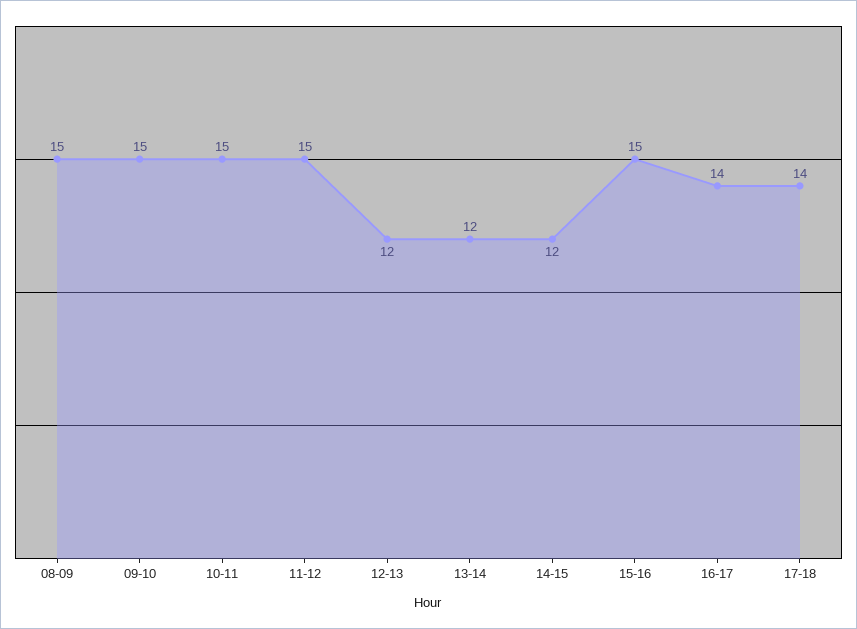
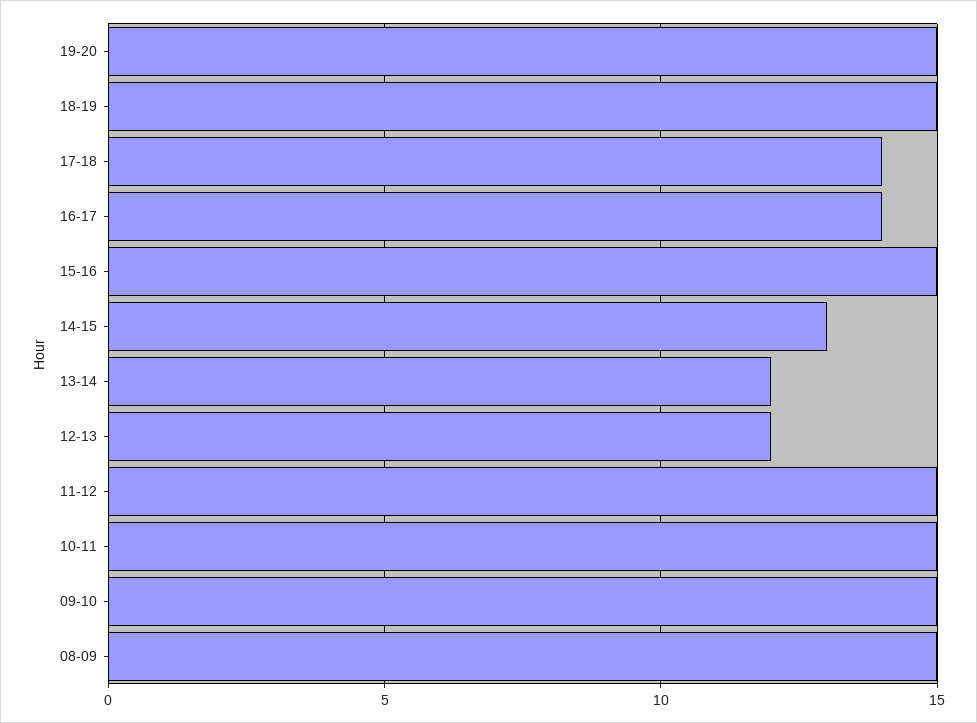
14-15: 12 -> 13
19-20: none -> 15
18-19: none -> 15

